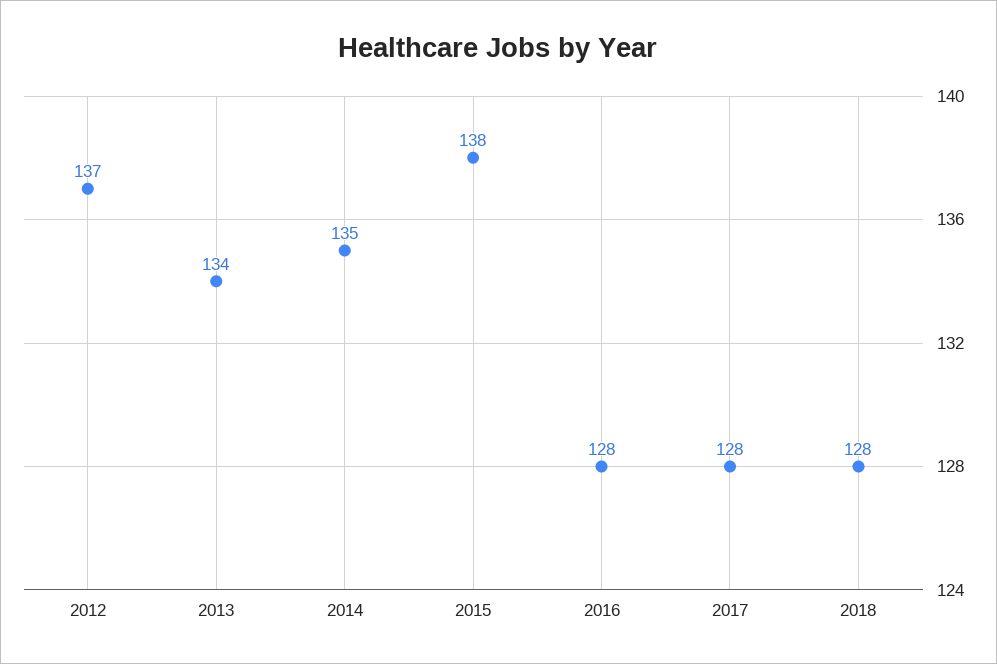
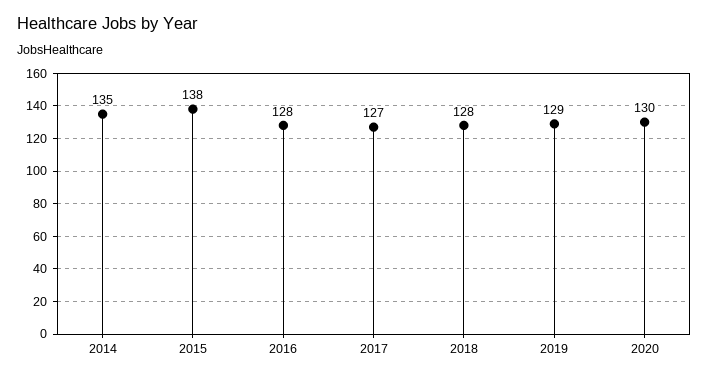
2012: 137 -> none
2013: 134 -> none
2017: 128 -> 127
2019: none -> 129
2020: none -> 130

